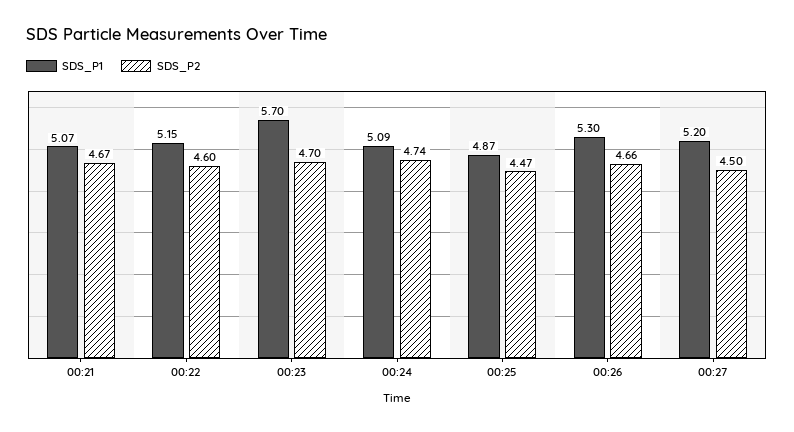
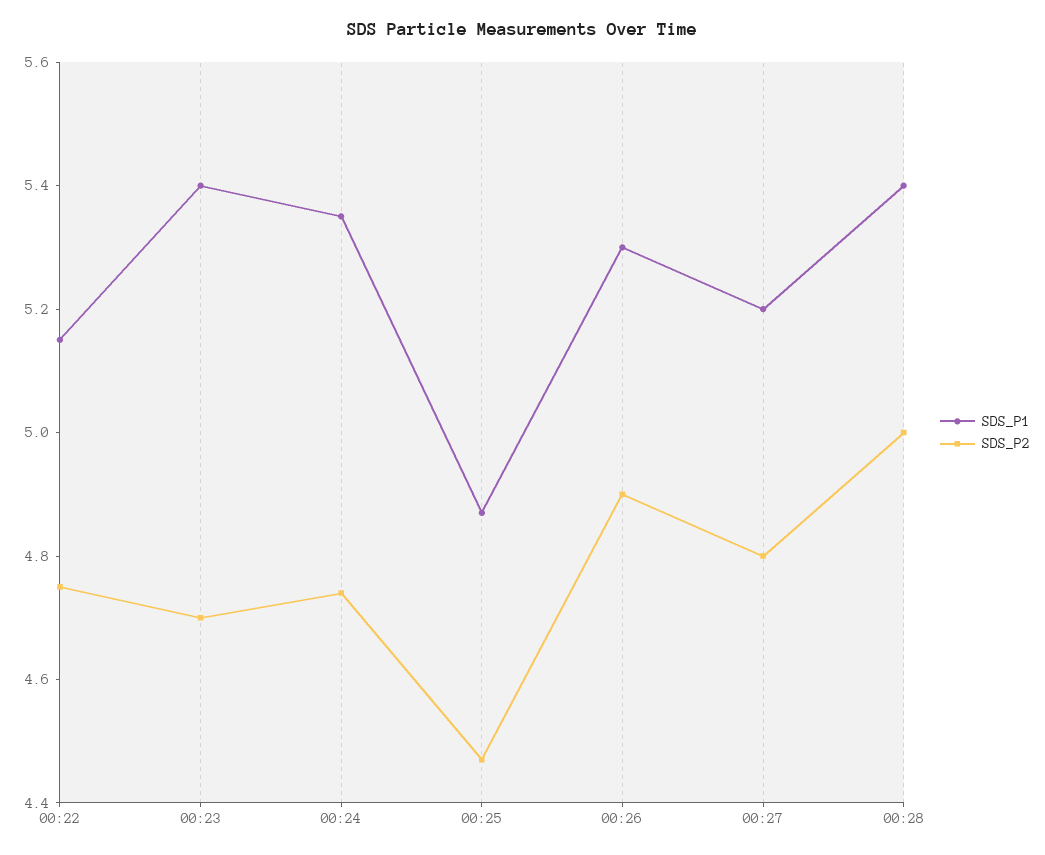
SDS_P1, 00:21: 5.07 -> none
SDS_P2, 00:21: 4.67 -> none
SDS_P2, 00:22: 4.6 -> 4.75
SDS_P1, 00:23: 5.7 -> 5.4
SDS_P1, 00:24: 5.09 -> 5.35
SDS_P2, 00:26: 4.66 -> 4.9
SDS_P2, 00:27: 4.5 -> 4.8
SDS_P1, 00:28: none -> 5.4
SDS_P2, 00:28: none -> 5

